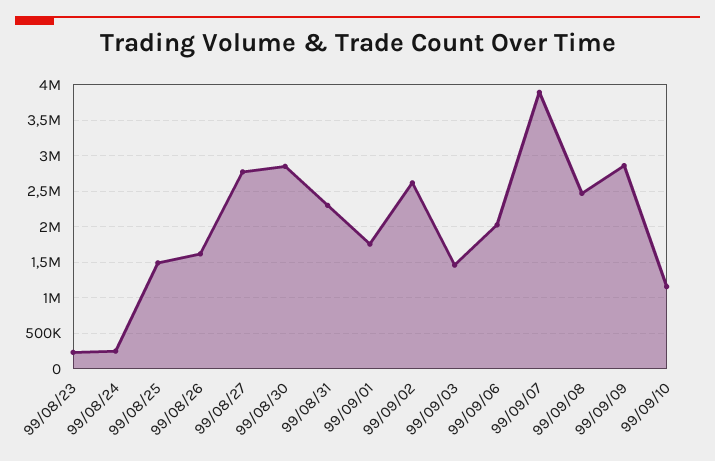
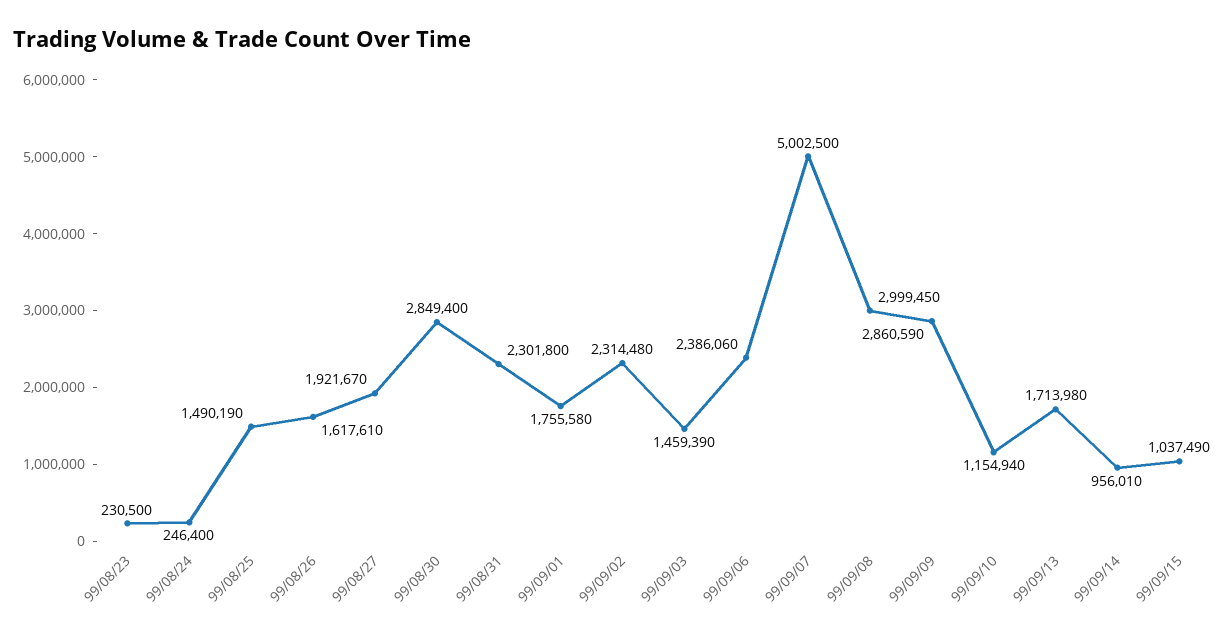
99/08/27: 2800000 -> 1921670
99/09/02: 2600000 -> 2314480
99/09/06: 2000000 -> 2386060
99/09/07: 3900000 -> 5002500
99/09/08: 2500000 -> 2999450
99/09/13: none -> 1713980
99/09/14: none -> 956010
99/09/15: none -> 1037490

